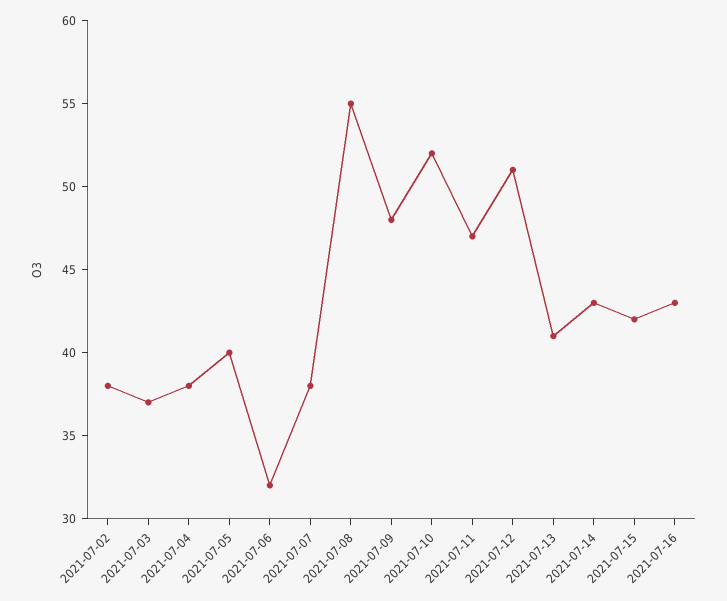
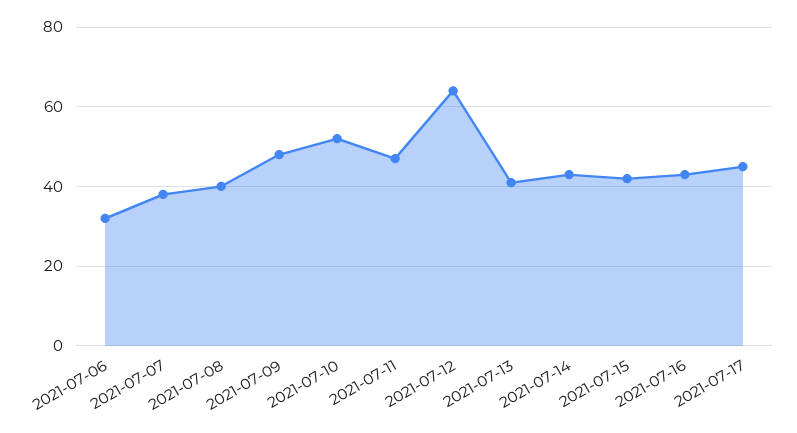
2021-07-02: 38 -> none
2021-07-03: 37 -> none
2021-07-04: 38 -> none
2021-07-05: 40 -> none
2021-07-08: 55 -> 40
2021-07-12: 51 -> 65
2021-07-17: none -> 45

